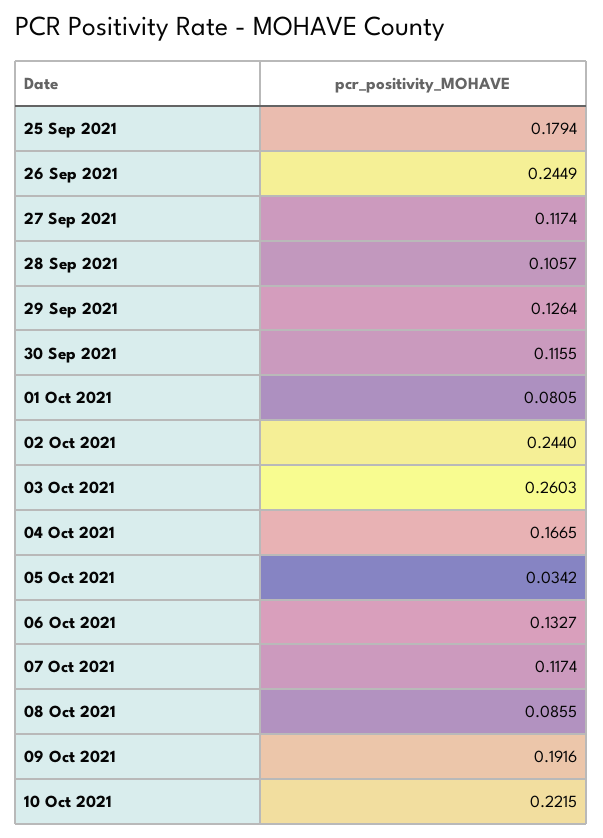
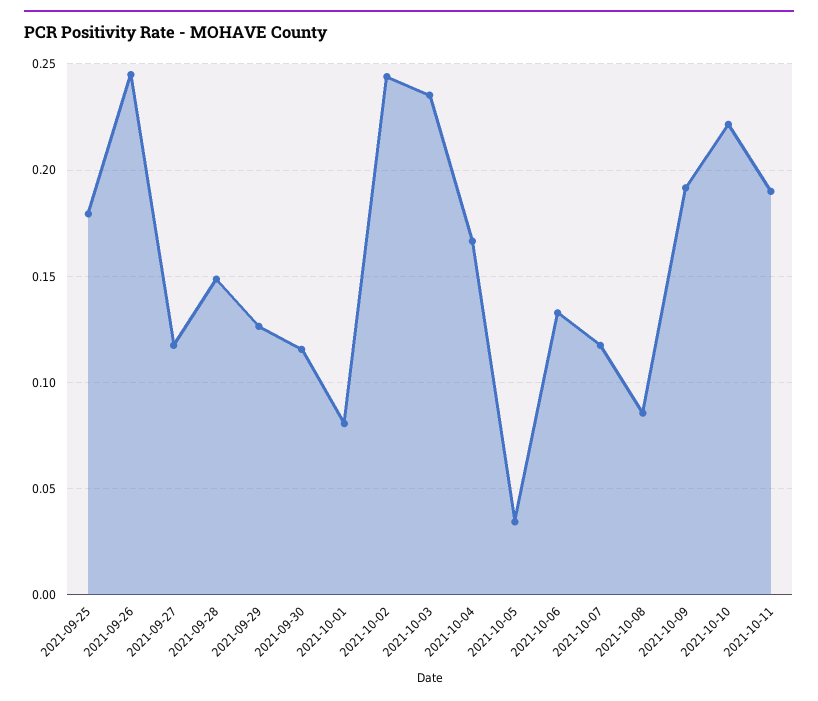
28 Sep 2021: 0.1057 -> 0.15
03 Oct 2021: 0.2603 -> 0.235
2021-10-11: none -> 0.19

